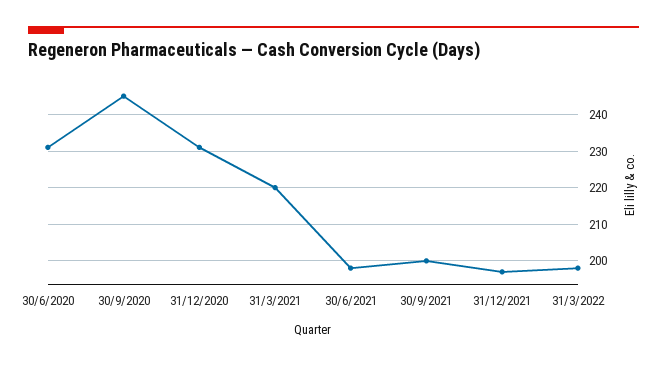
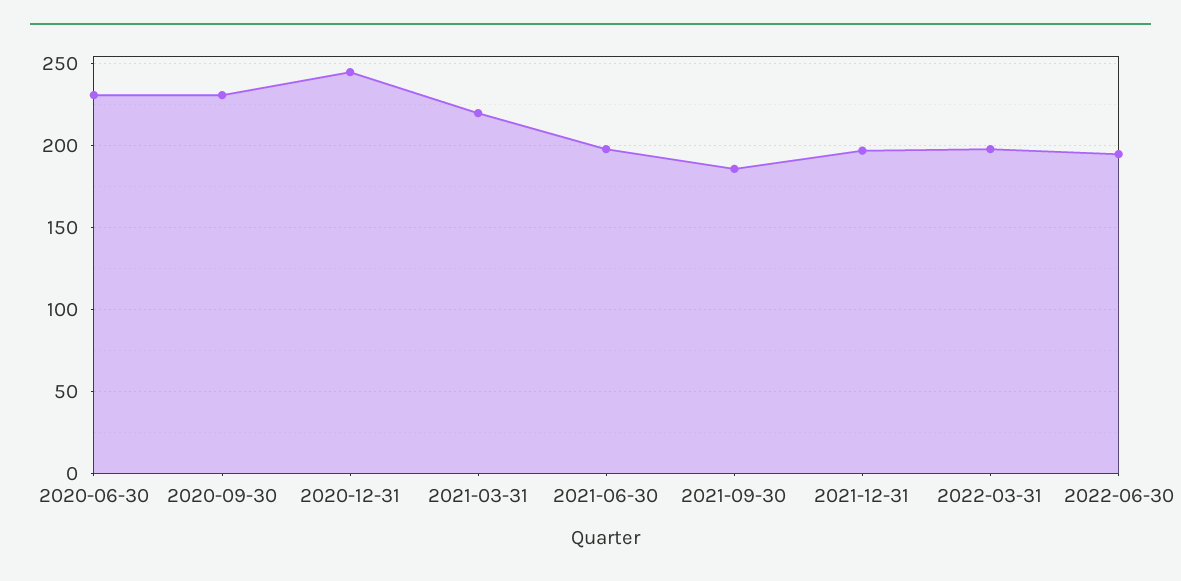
30/9/2020: 245 -> 230
31/12/2020: 230 -> 245
30/9/2021: 200 -> 185
2022-06-30: none -> 195

